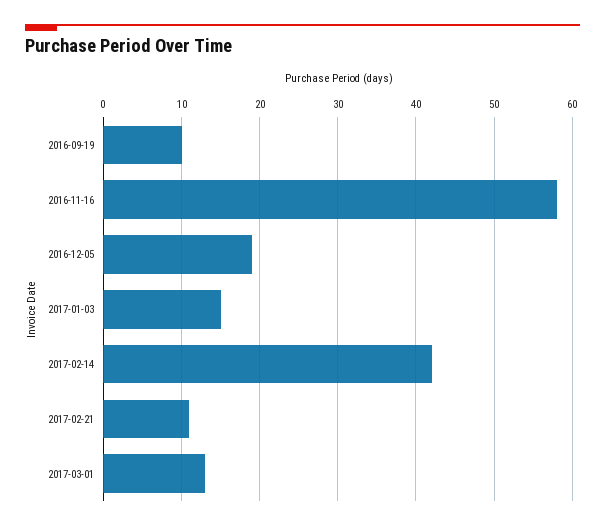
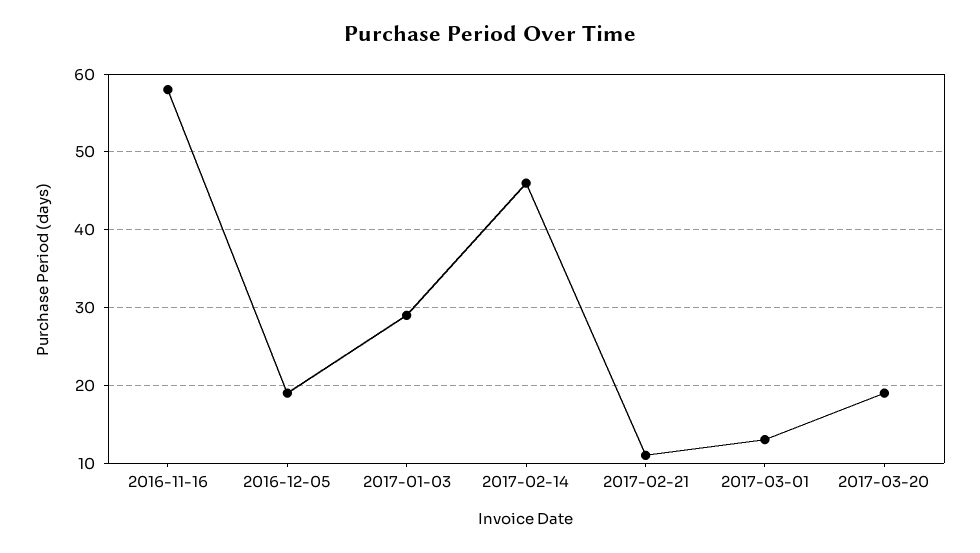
2016-09-19: 10 -> none
2017-01-03: 15 -> 29
2017-02-14: 42 -> 46
2017-03-20: none -> 19

